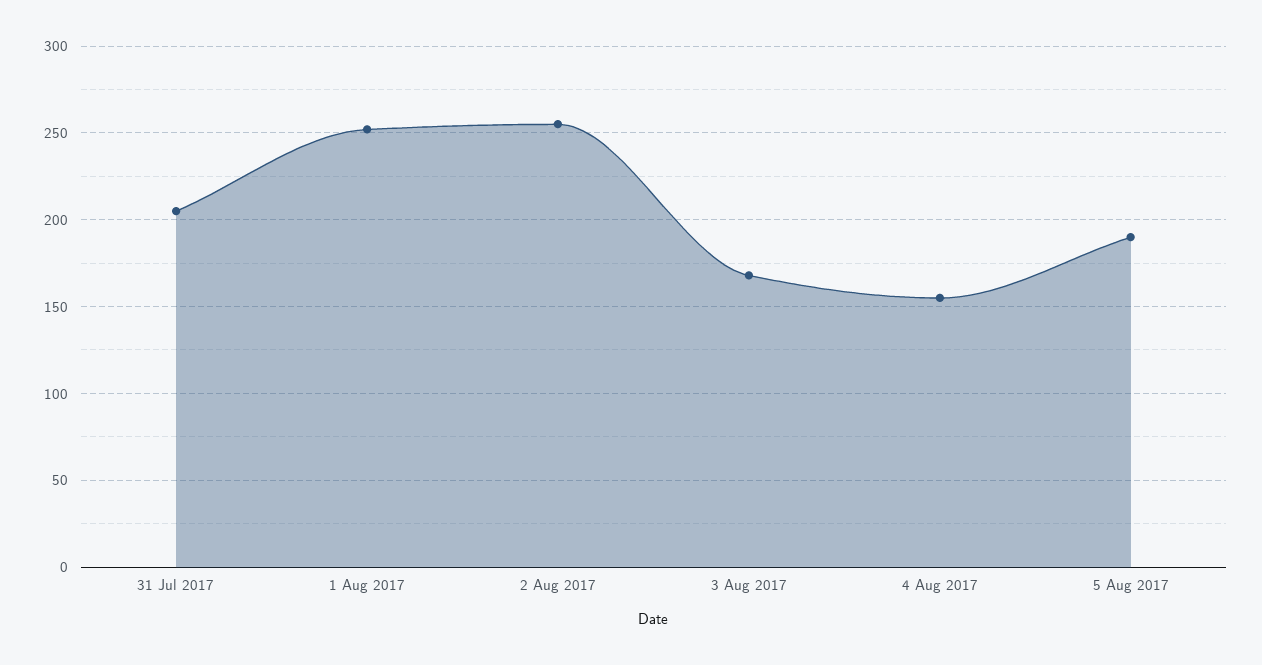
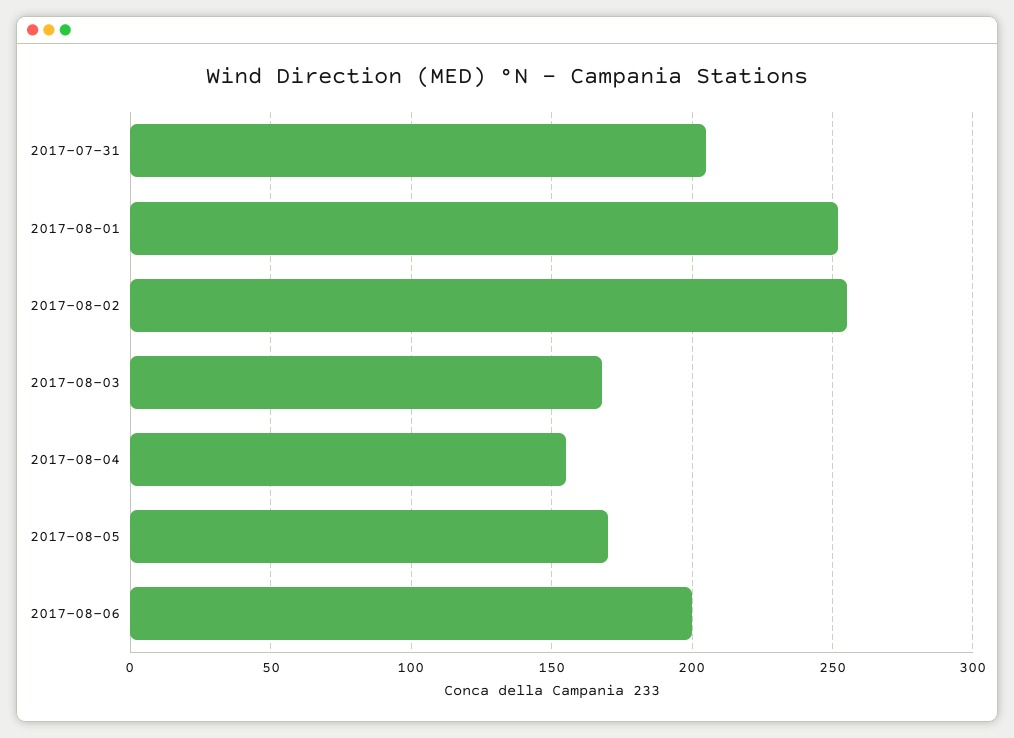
5 Aug 2017: 190 -> 170
2017-08-06: none -> 200

